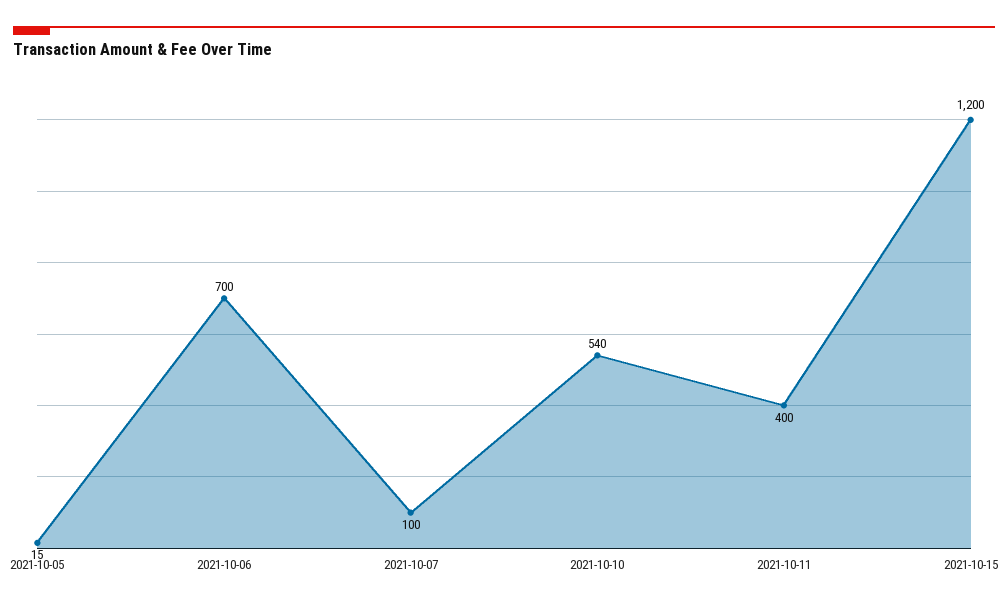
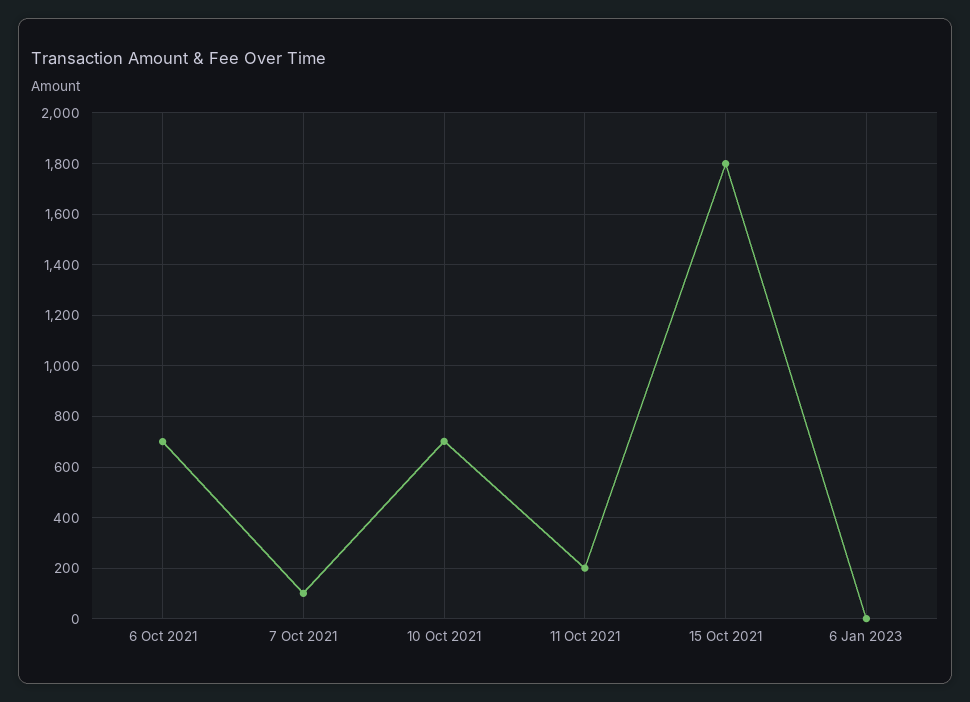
2021-10-05: 15 -> none
2021-10-10: 540 -> 700
2021-10-11: 400 -> 200
2021-10-15: 1200 -> 1800
6 Jan 2023: none -> 0

